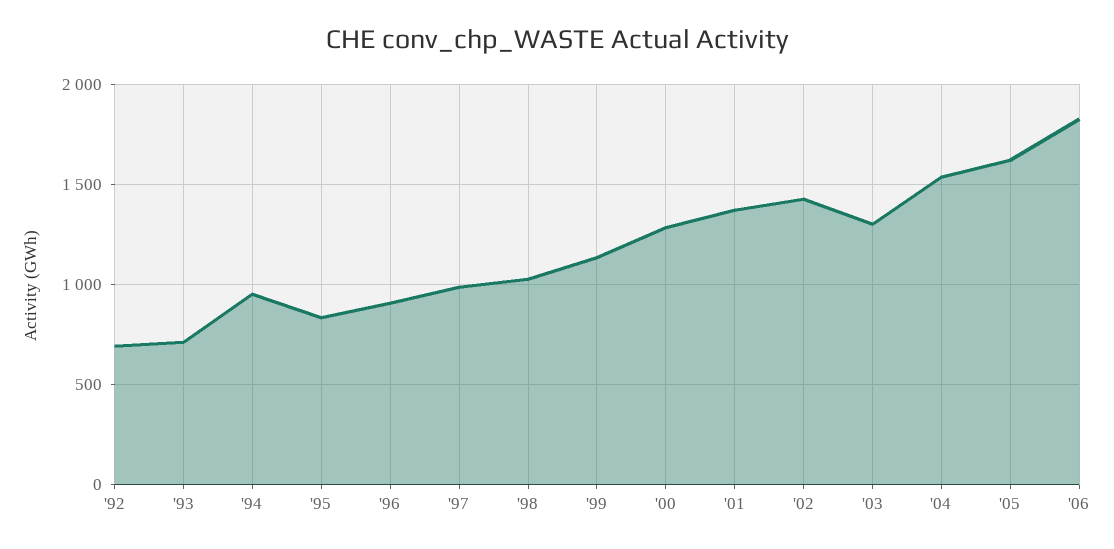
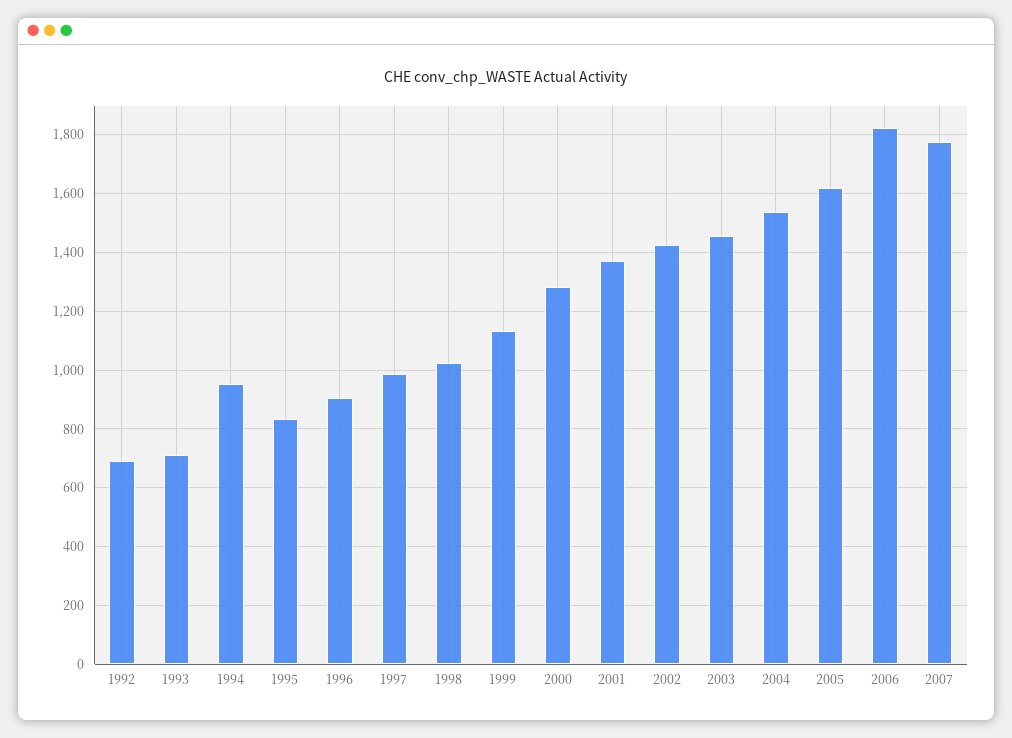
'03: 1300 -> 1450
2007: none -> 1775

